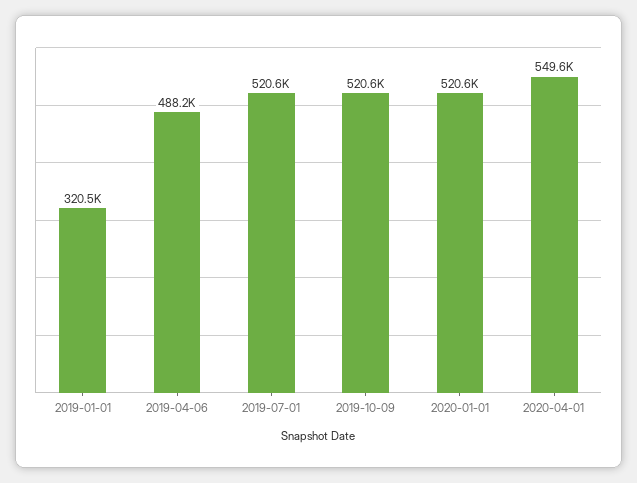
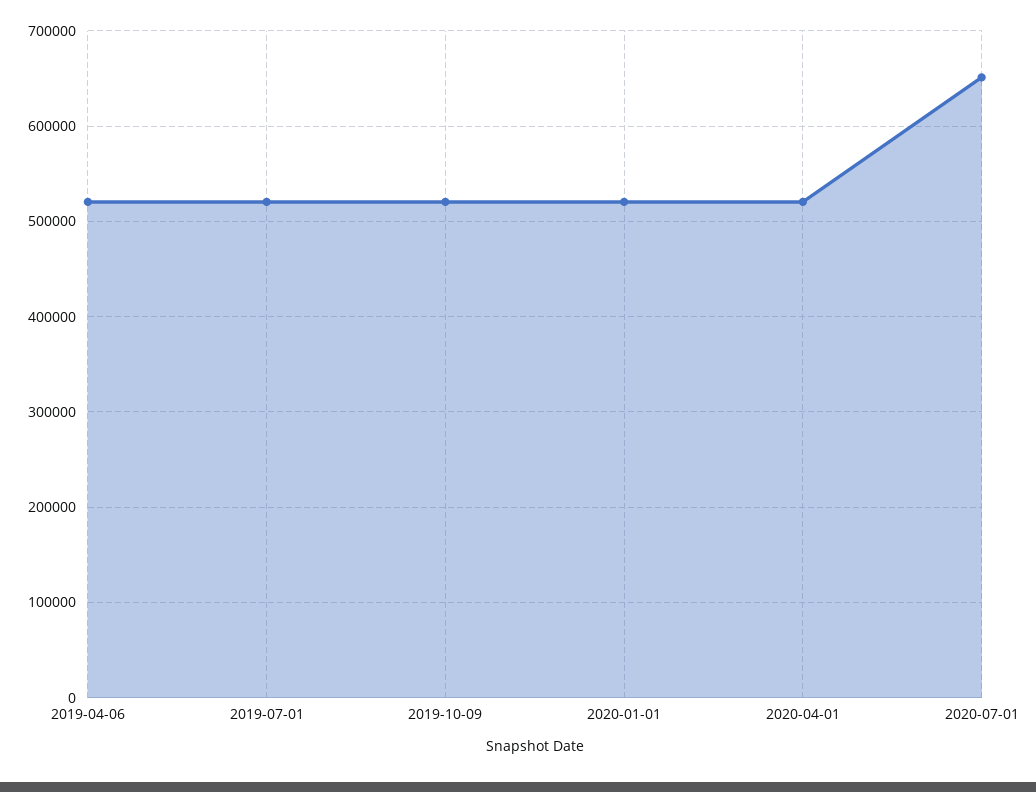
2019-01-01: 320500 -> none
2019-04-06: 488200 -> 520000
2020-04-01: 549600 -> 520000
2020-07-01: none -> 650000

